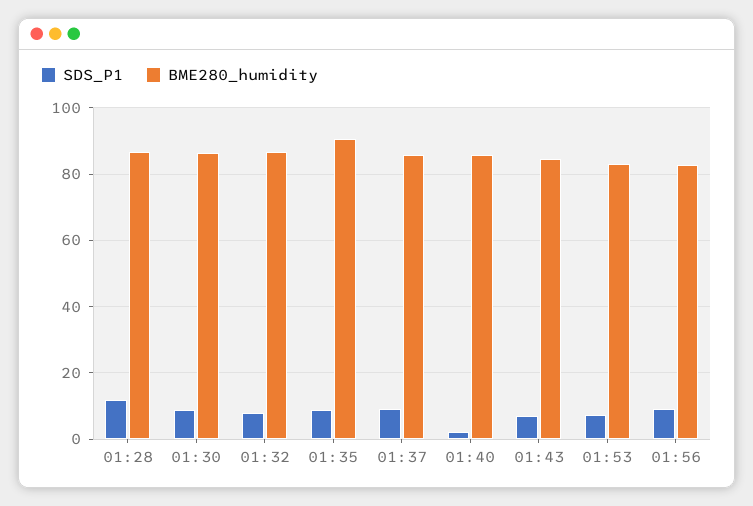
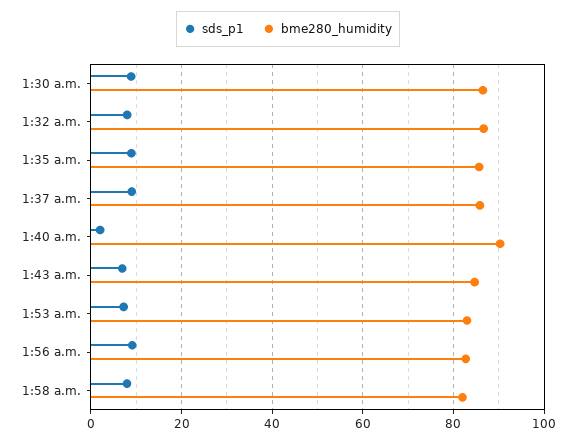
SDS_P1, 01:28: 12 -> none
BME280_humidity, 01:28: 86 -> none
BME280_humidity, 01:35: 90 -> 86
BME280_humidity, 01:40: 86 -> 90
SDS_P1, 1:58 a.m.: none -> 8
BME280_humidity, 1:58 a.m.: none -> 82

